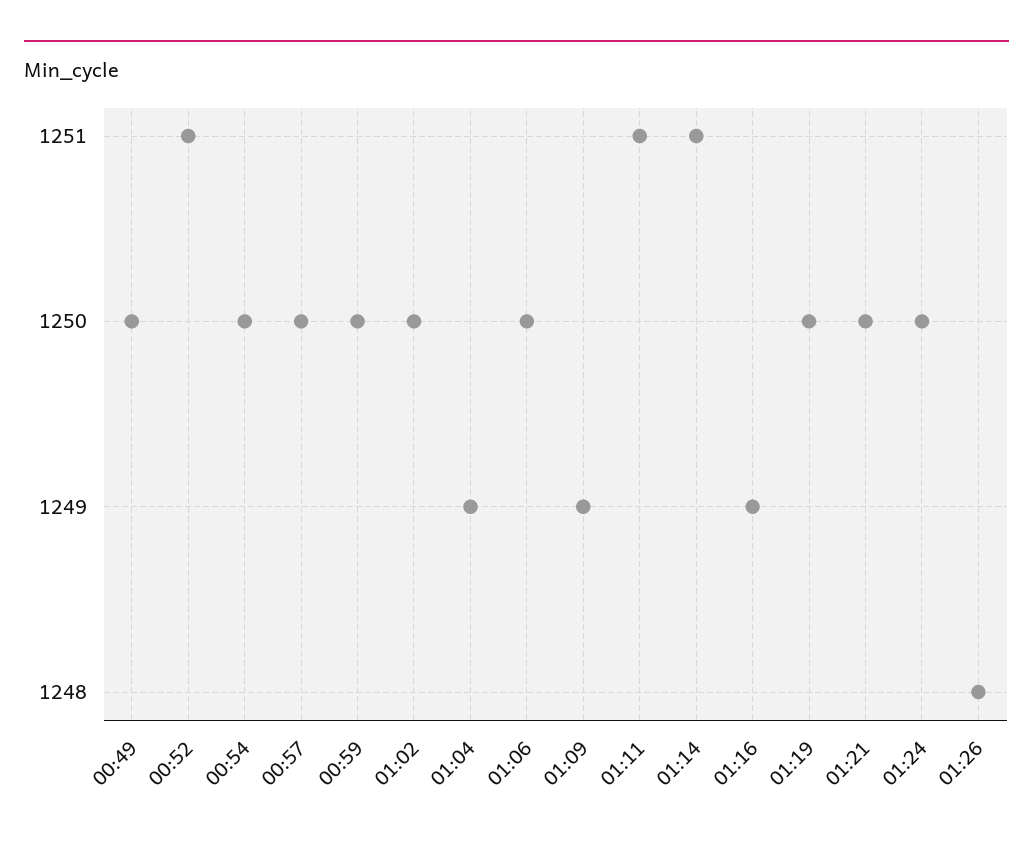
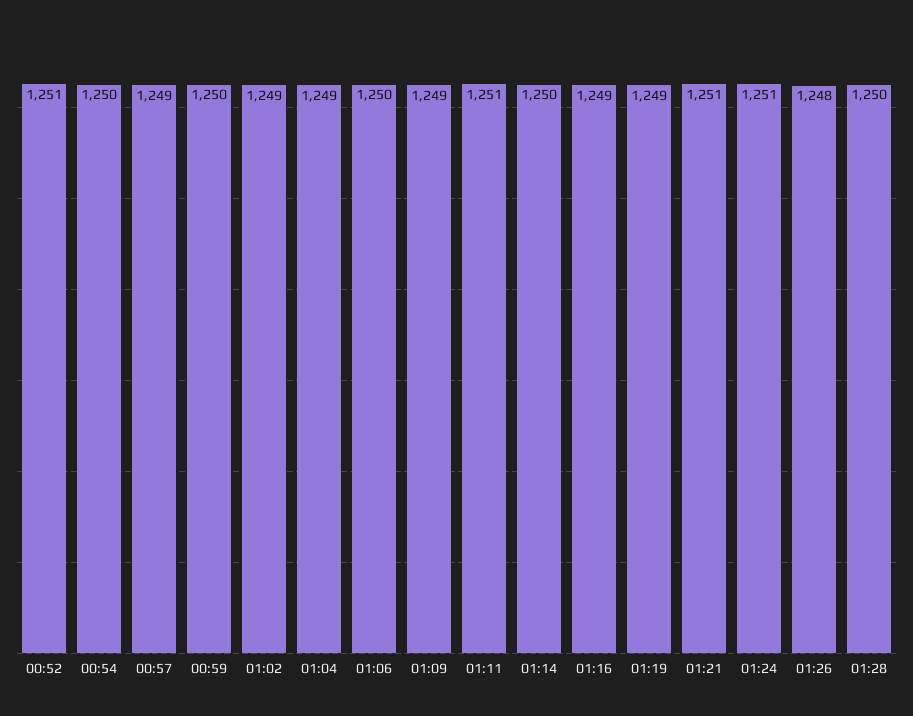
00:49: 1250 -> none
00:57: 1250 -> 1249
01:02: 1250 -> 1249
01:14: 1251 -> 1250
01:19: 1250 -> 1249
01:21: 1250 -> 1251
01:24: 1250 -> 1251
01:28: none -> 1250

